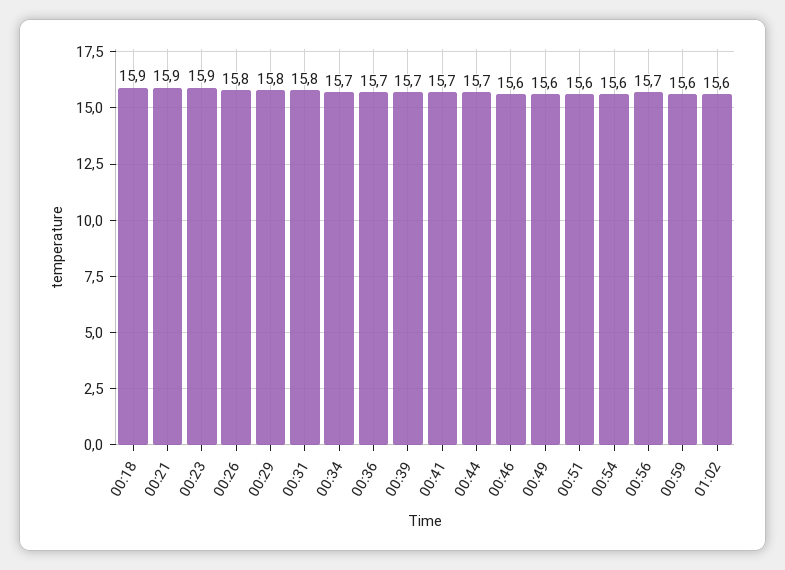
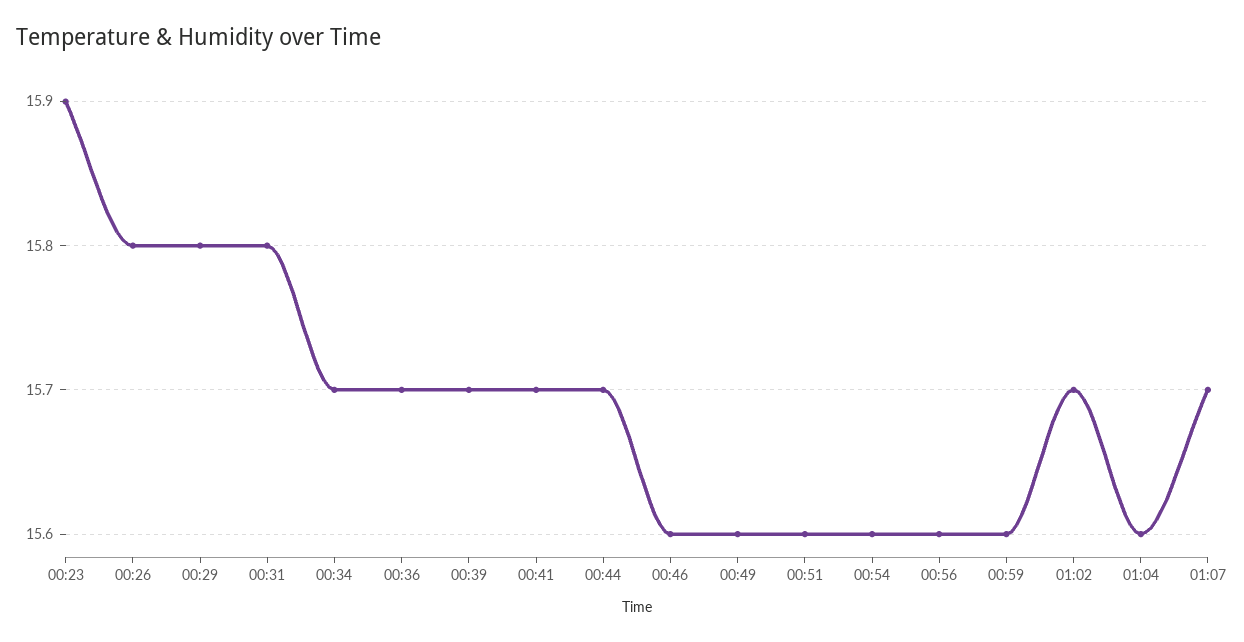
00:18: 15.9 -> none
00:21: 15.9 -> none
00:56: 15.7 -> 15.6
01:02: 15.6 -> 15.7
01:04: none -> 15.6
01:07: none -> 15.7

